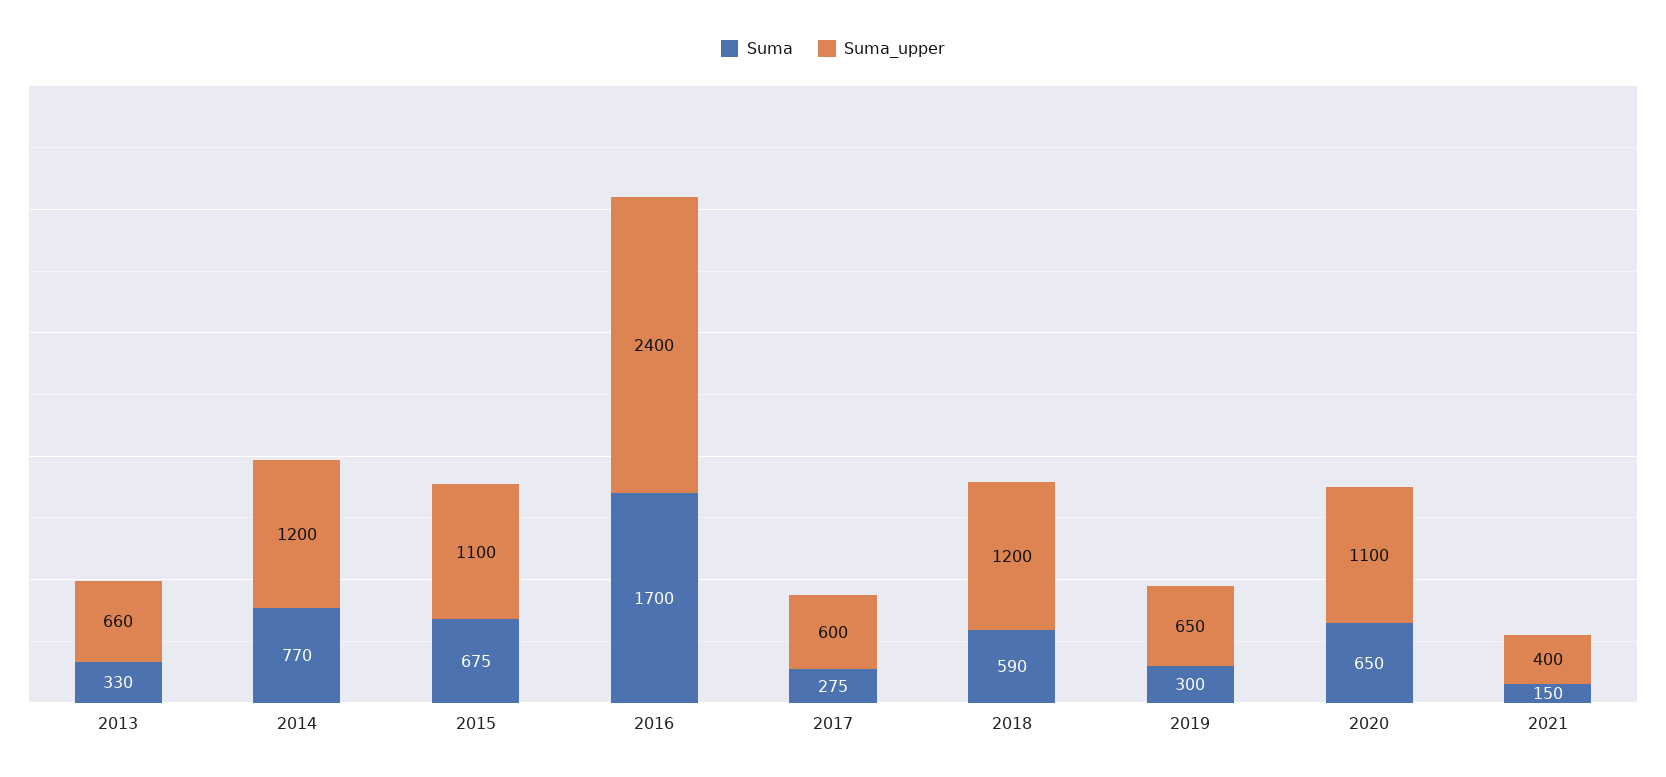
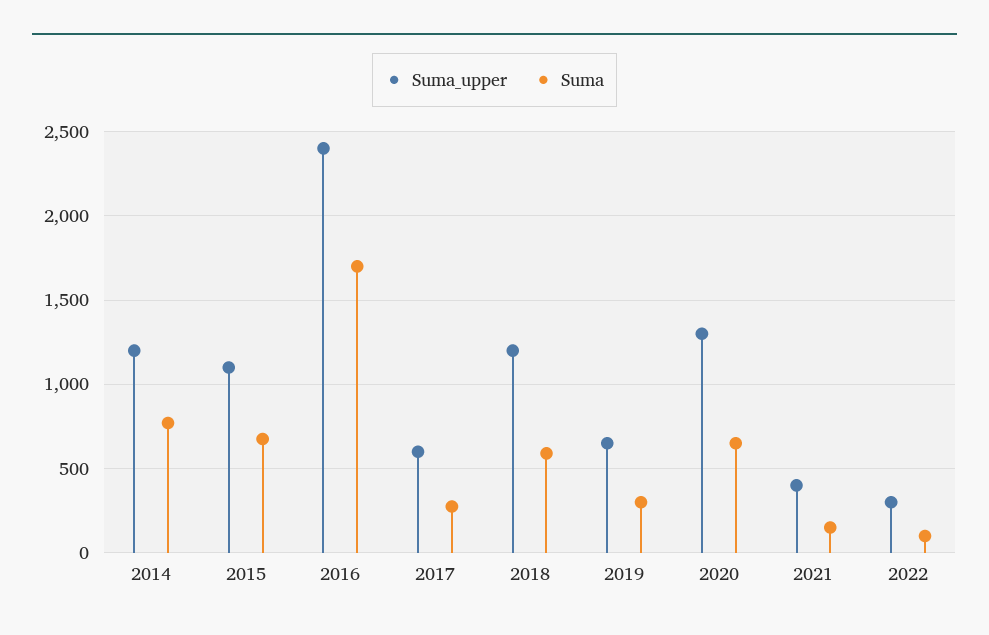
Suma, 2013: 330 -> none
Suma_upper, 2013: 660 -> none
Suma_upper, 2020: 1100 -> 1300
Suma_upper, 2022: none -> 300
Suma, 2022: none -> 100

